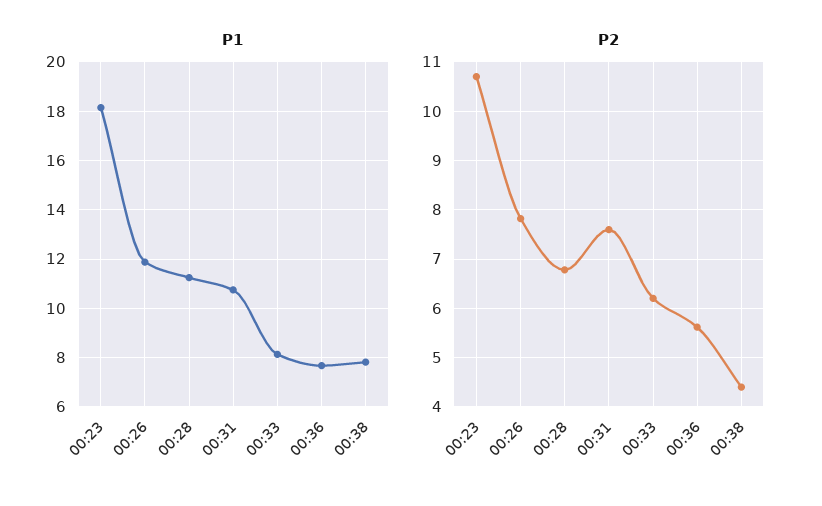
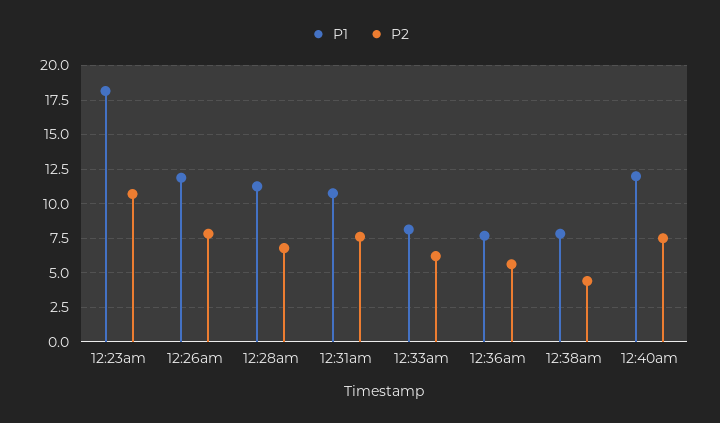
P1, 12:40am: none -> 12
P2, 12:40am: none -> 7.5

